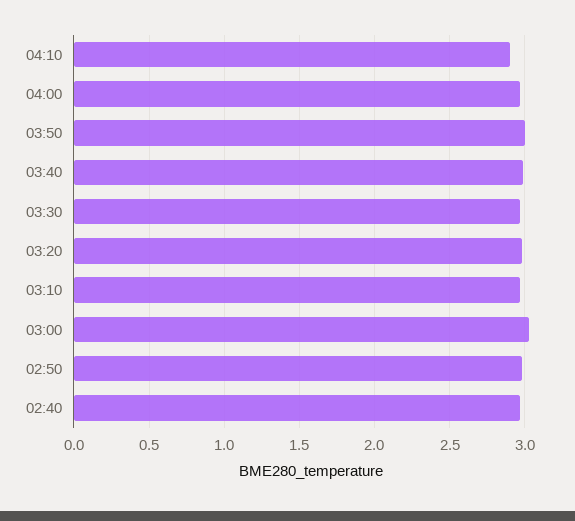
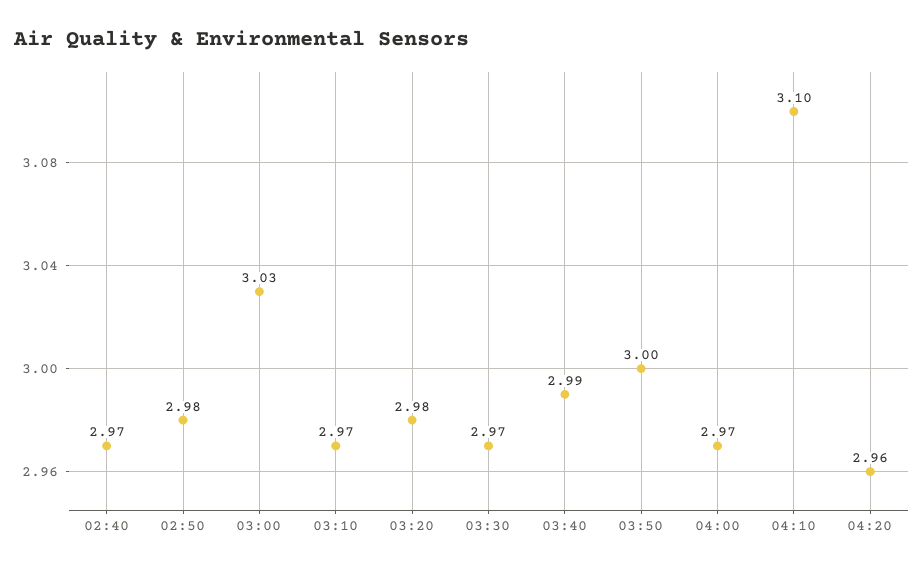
04:10: 2.9 -> 3.1
04:20: none -> 2.96

